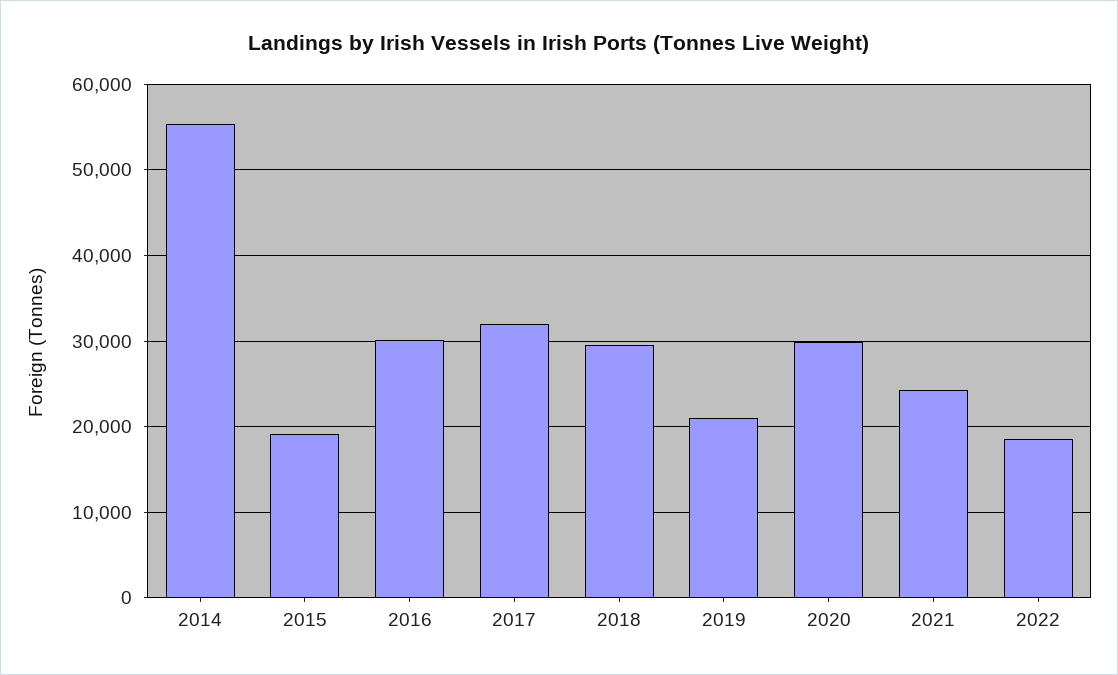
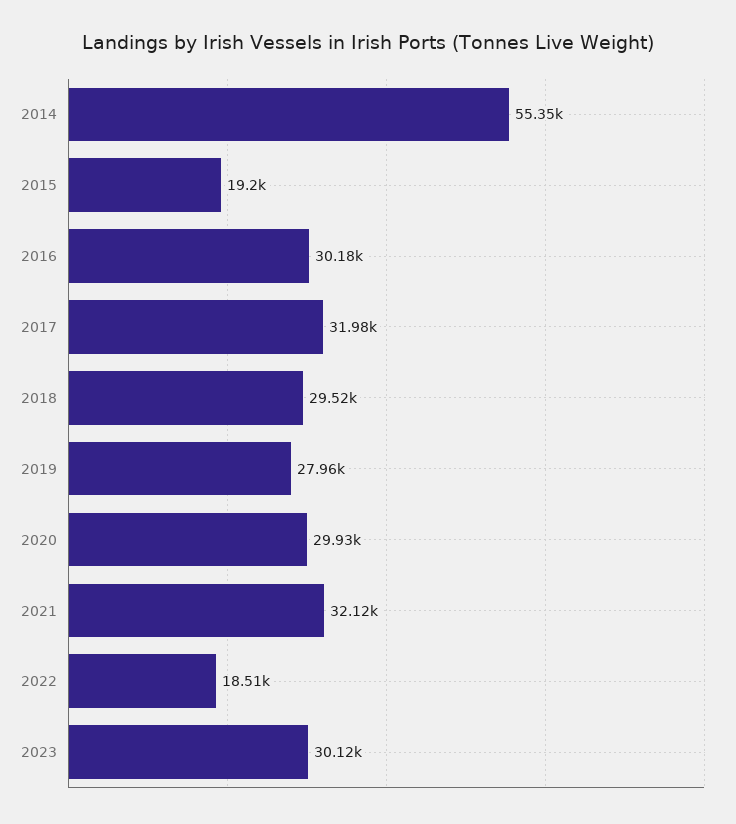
2019: 21000 -> 27960
2021: 24000 -> 32120
2023: none -> 30120

